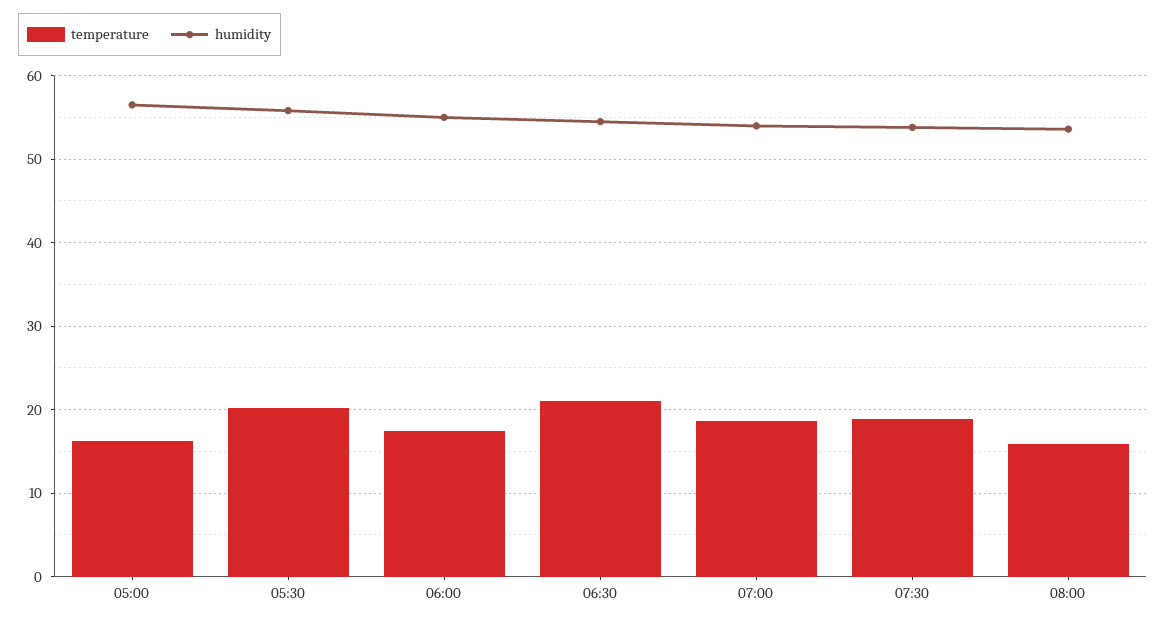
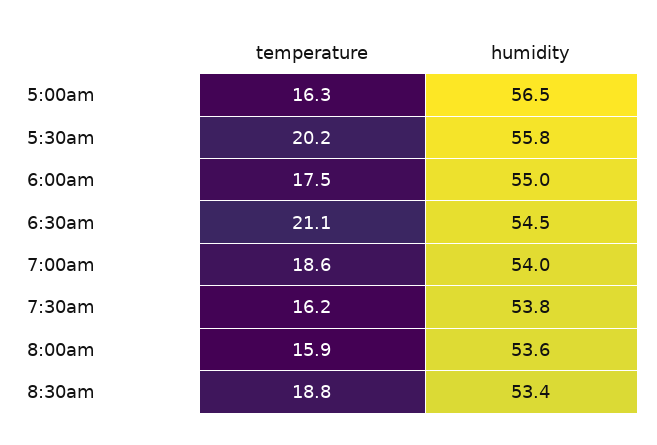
temperature, 07:30: 19 -> 16.2
temperature, 8:30am: none -> 18.8
humidity, 8:30am: none -> 53.4

